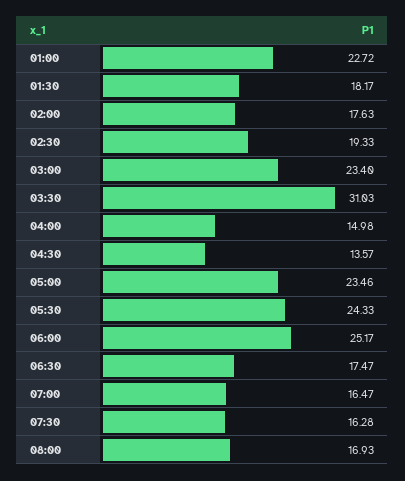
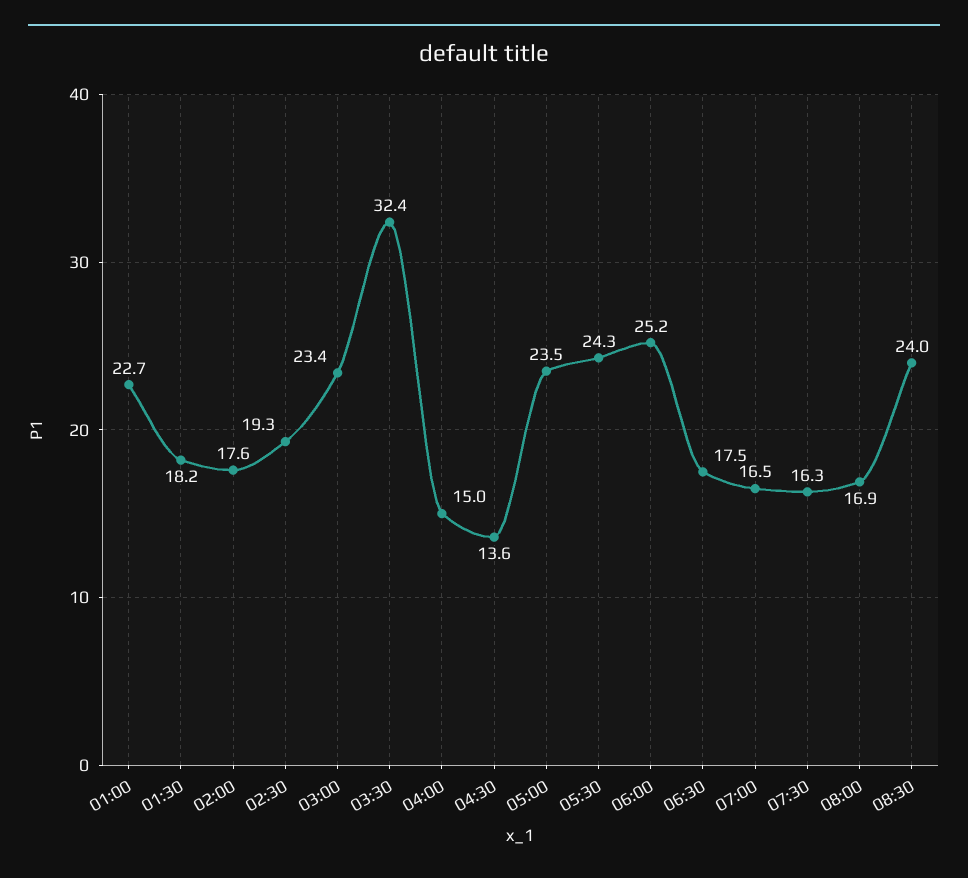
03:30: 31.03 -> 32.4
08:30: none -> 24

